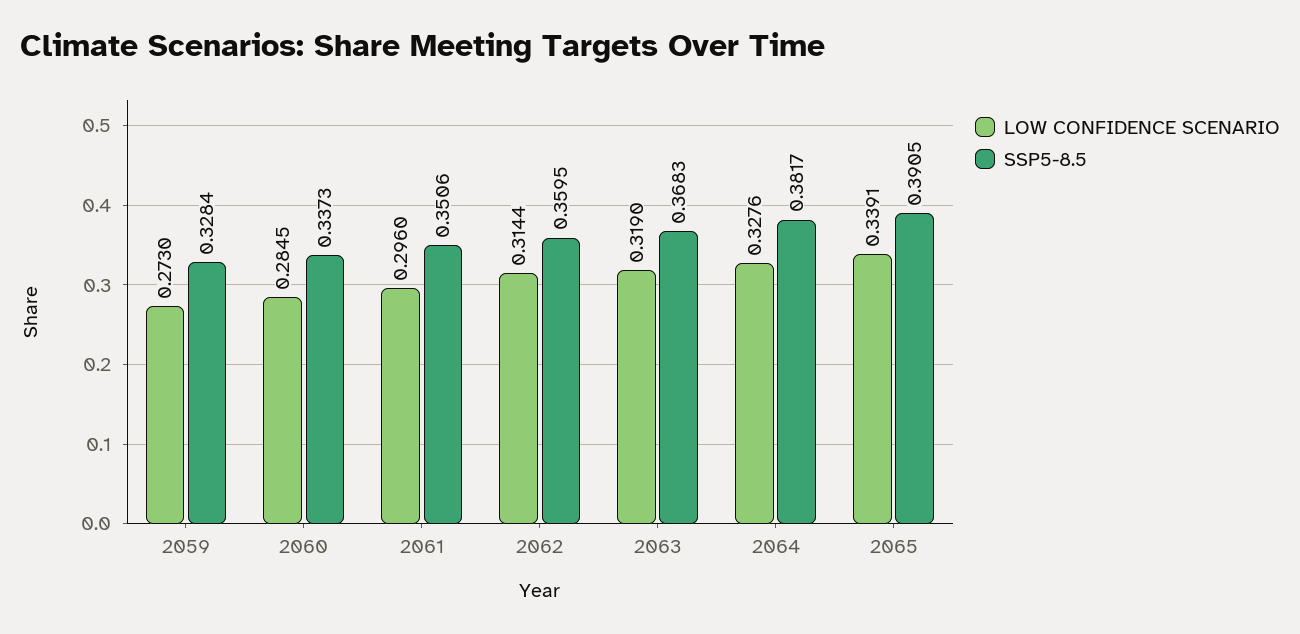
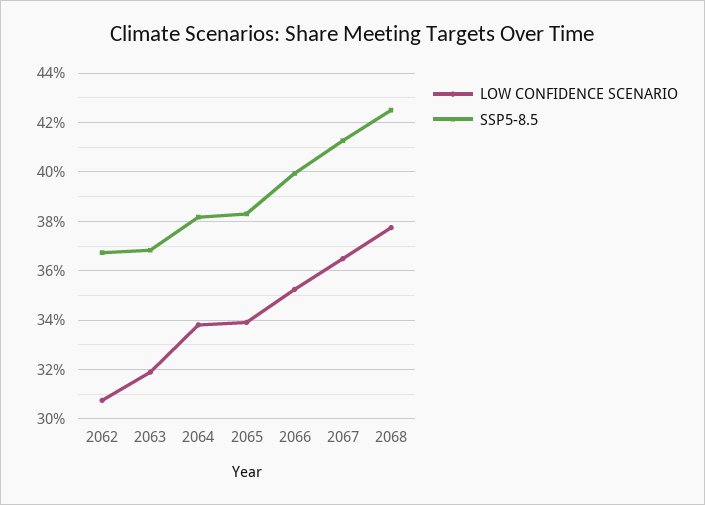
LOW CONFIDENCE SCENARIO, 2059: 0.273 -> none
SSP5-8.5, 2059: 0.3284 -> none
LOW CONFIDENCE SCENARIO, 2060: 0.2845 -> none
SSP5-8.5, 2060: 0.3373 -> none
LOW CONFIDENCE SCENARIO, 2061: 0.296 -> none
SSP5-8.5, 2061: 0.3506 -> none
LOW CONFIDENCE SCENARIO, 2062: 0.3144 -> 0.3075
SSP5-8.5, 2062: 0.3595 -> 0.3675
LOW CONFIDENCE SCENARIO, 2064: 0.3276 -> 0.3375
SSP5-8.5, 2065: 0.3905 -> 0.3825
LOW CONFIDENCE SCENARIO, 2066: none -> 0.3525
SSP5-8.5, 2066: none -> 0.4
LOW CONFIDENCE SCENARIO, 2067: none -> 0.365
SSP5-8.5, 2067: none -> 0.4125
LOW CONFIDENCE SCENARIO, 2068: none -> 0.3775
SSP5-8.5, 2068: none -> 0.425

